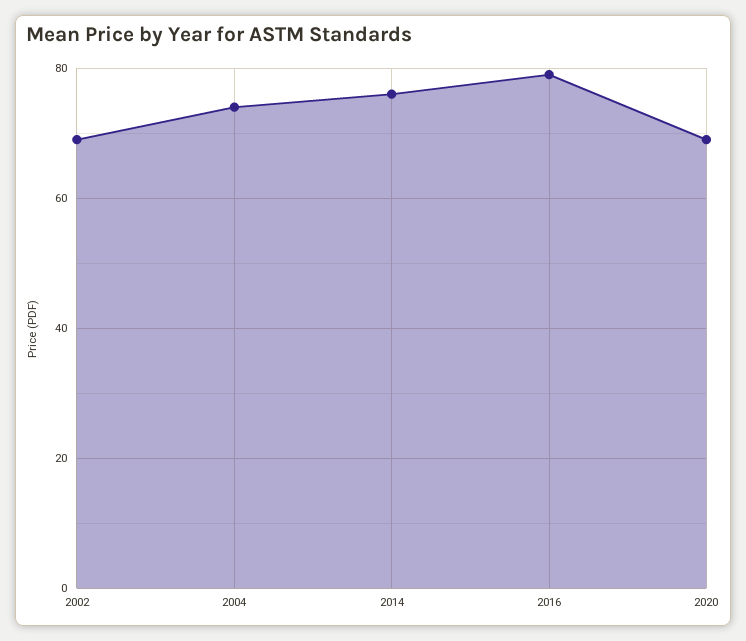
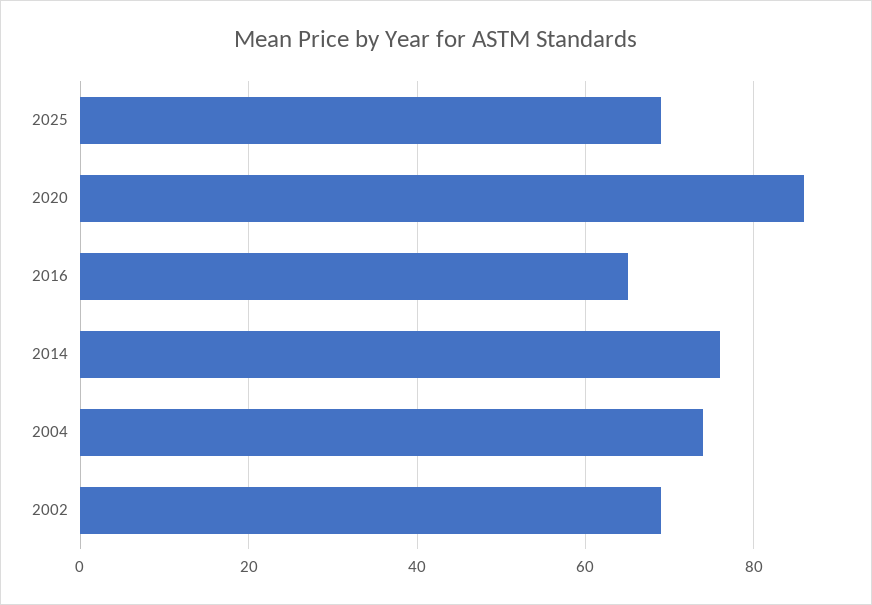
2016: 80 -> 65
2020: 70 -> 85
2025: none -> 70

